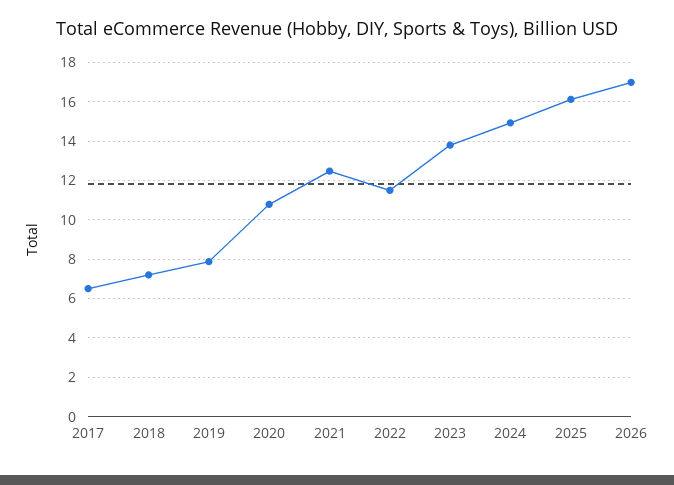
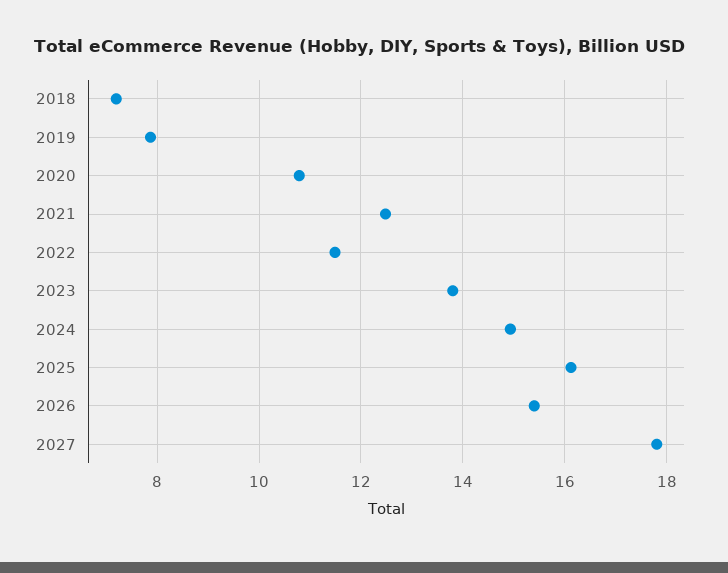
2017: 6.5 -> none
2026: 17 -> 15.4
2027: none -> 17.8

